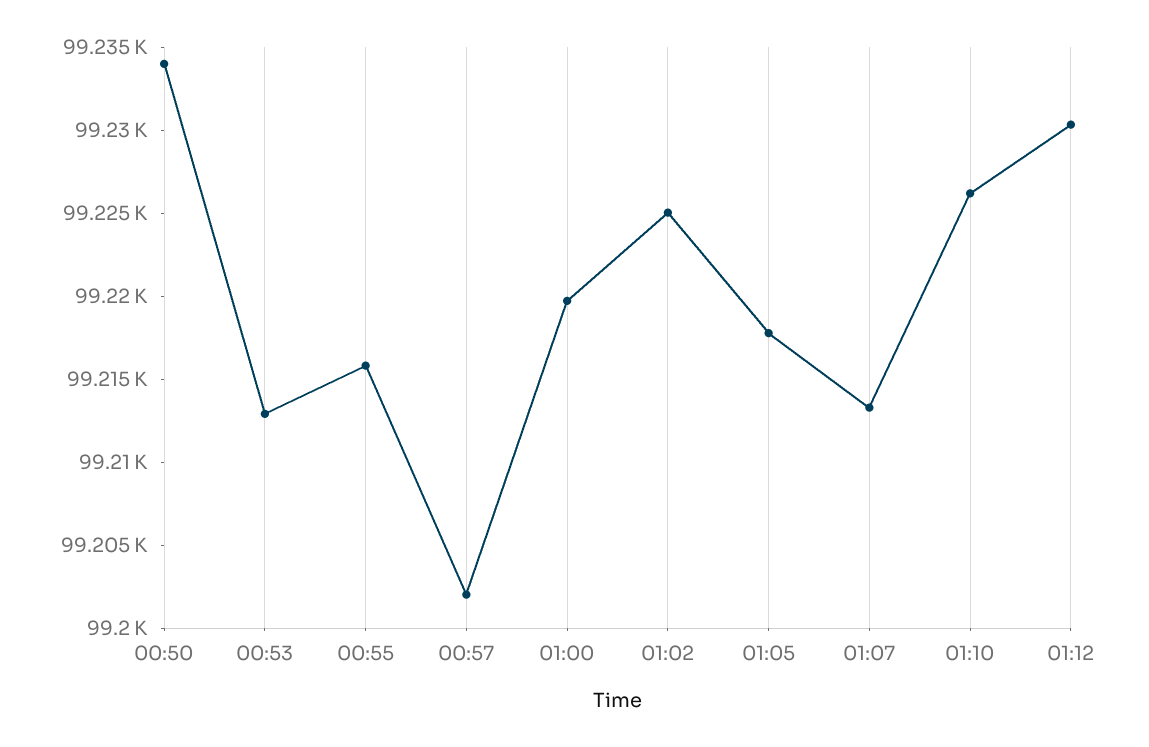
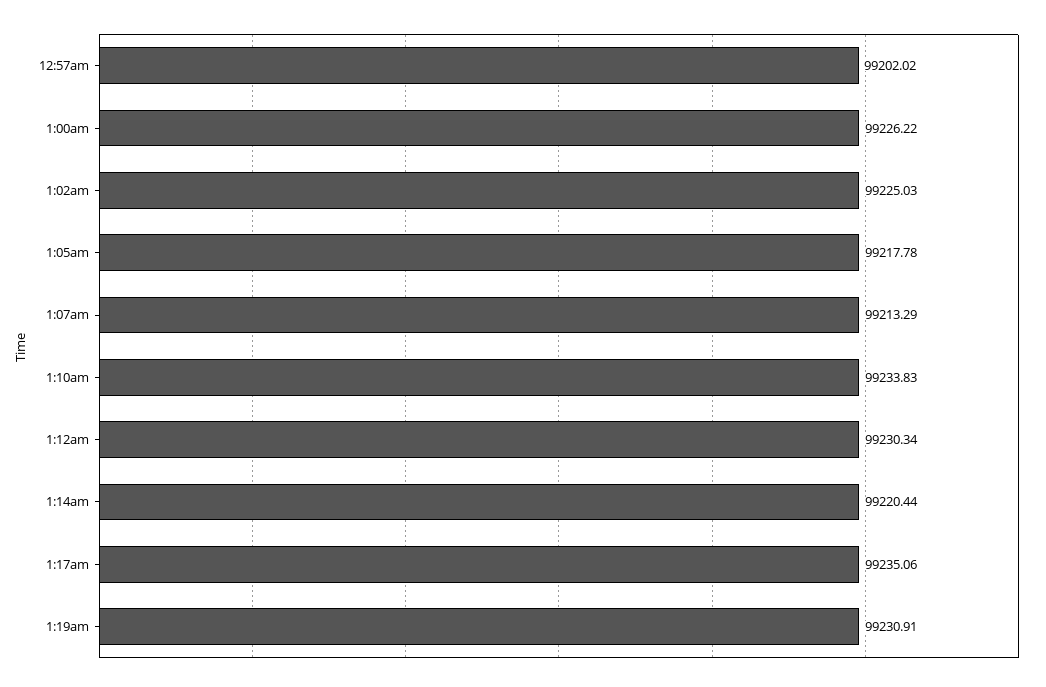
00:50: 99234 -> none
00:53: 99213 -> none
00:55: 99216 -> none
01:00: 99220 -> 99226.22
01:10: 99226 -> 99233.83
1:14am: none -> 99220.44
1:17am: none -> 99235.06
1:19am: none -> 99230.91

